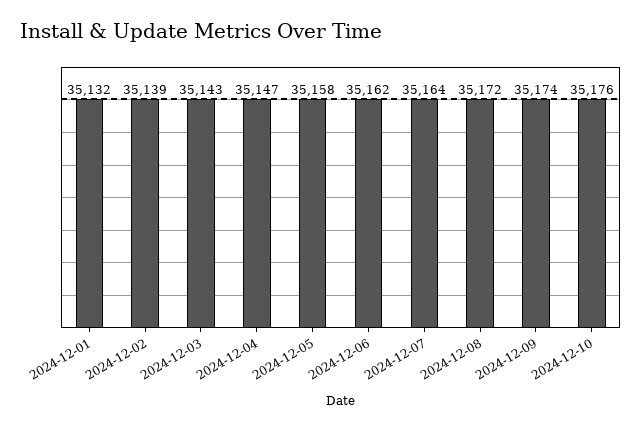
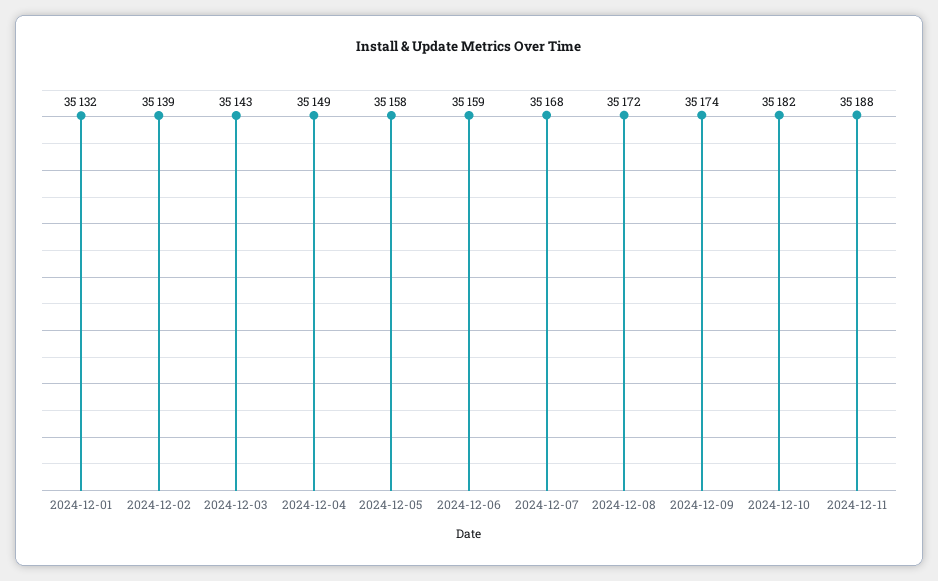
2024-12-04: 35147 -> 35149
2024-12-06: 35162 -> 35159
2024-12-07: 35164 -> 35168
2024-12-10: 35176 -> 35182
2024-12-11: none -> 35188

